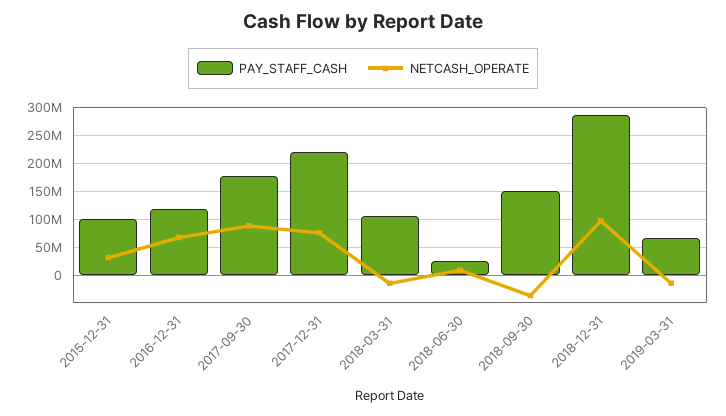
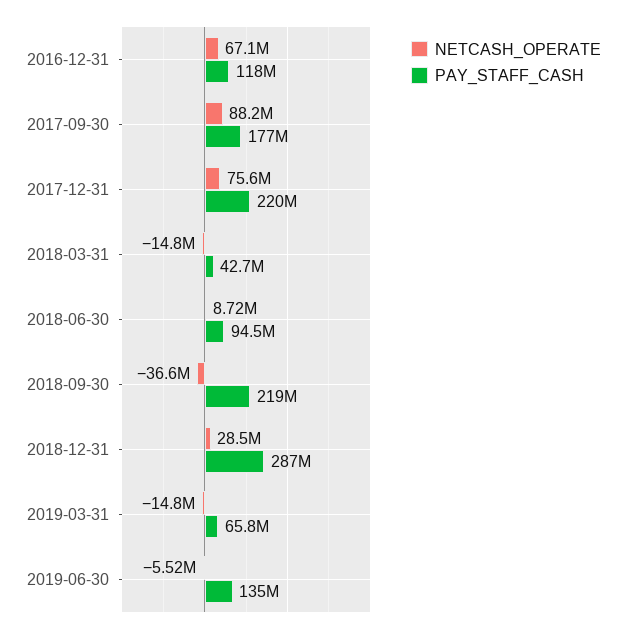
PAY_STAFF_CASH, 2015-12-31: 100000000 -> none
NETCASH_OPERATE, 2015-12-31: 25000000 -> none
PAY_STAFF_CASH, 2018-03-31: 100000000 -> 42700000
PAY_STAFF_CASH, 2018-06-30: 25000000 -> 94500000
PAY_STAFF_CASH, 2018-09-30: 150000000 -> 219000000
NETCASH_OPERATE, 2018-12-31: 100000000 -> 28500000
NETCASH_OPERATE, 2019-06-30: none -> -5520000
PAY_STAFF_CASH, 2019-06-30: none -> 135000000

